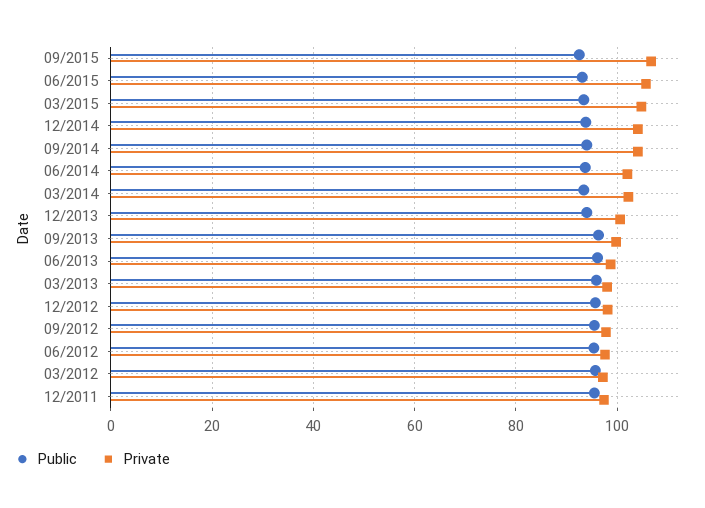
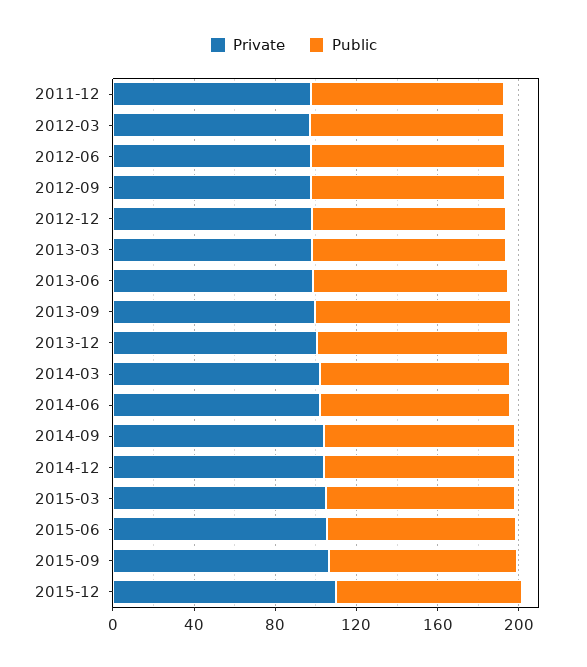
Private, 2015-12: none -> 110
Public, 2015-12: none -> 90

